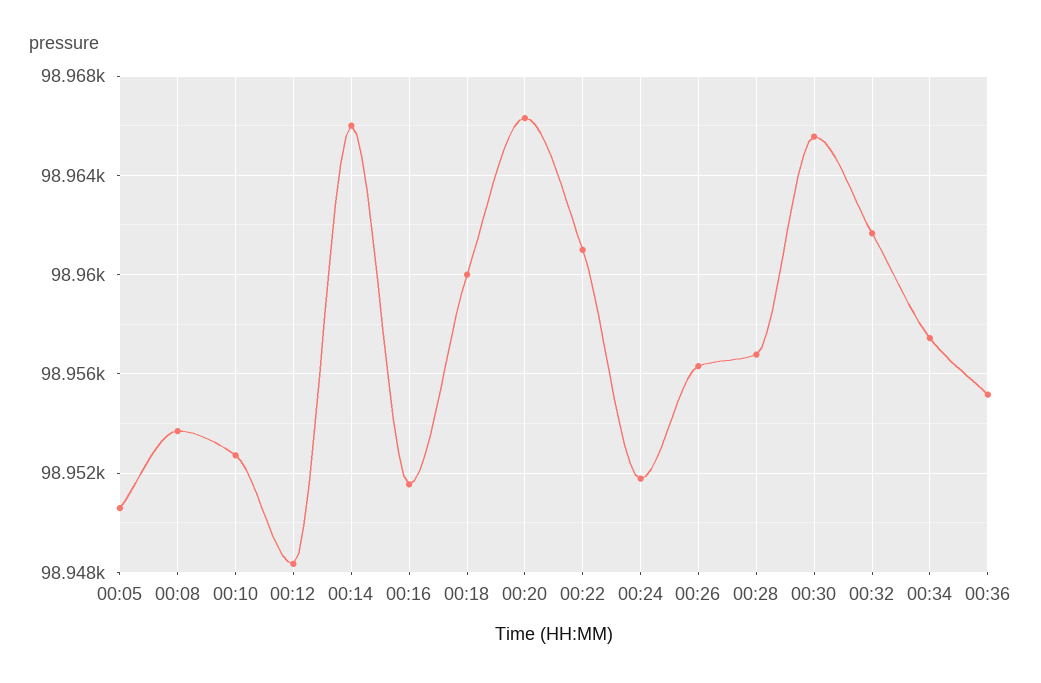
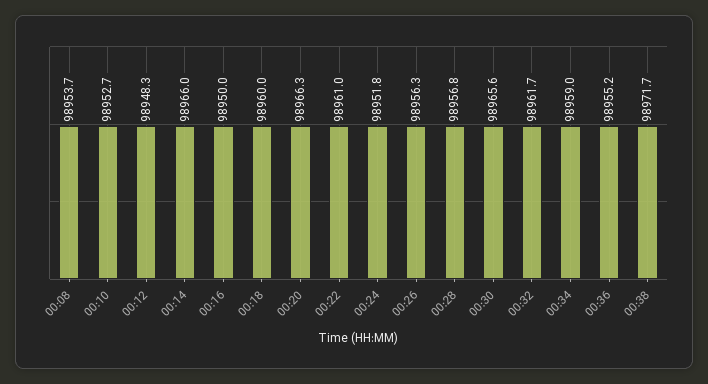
00:05: 98950.5 -> none
00:16: 98951.5 -> 98950
00:34: 98957.5 -> 98959
00:38: none -> 98971.7

